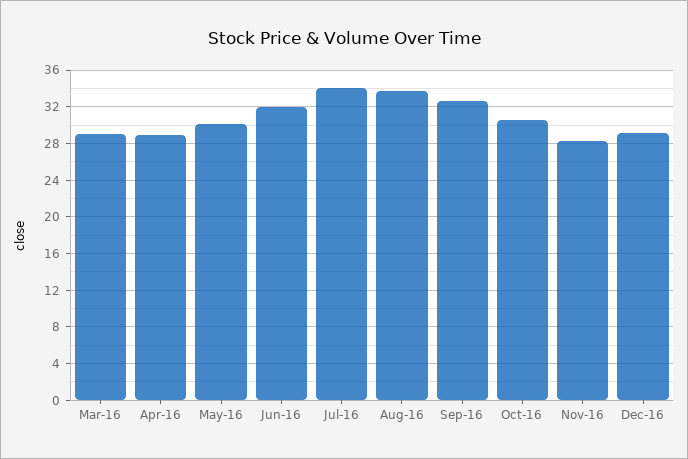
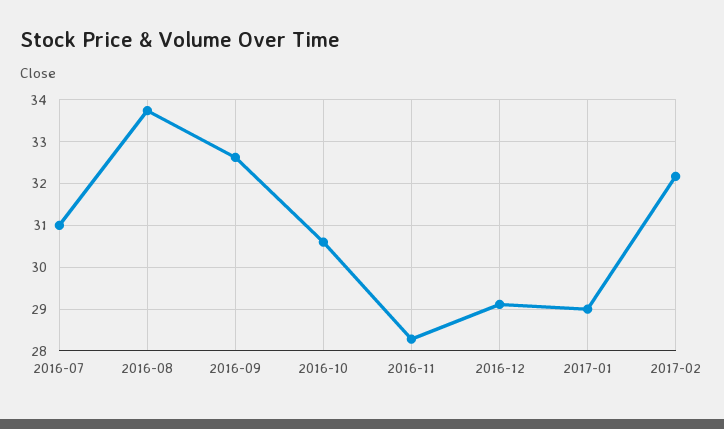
Mar-16: 29 -> none
Apr-16: 29 -> none
May-16: 30 -> none
Jun-16: 32 -> none
Jul-16: 34 -> 31
2017-01: none -> 29
2017-02: none -> 32.2

